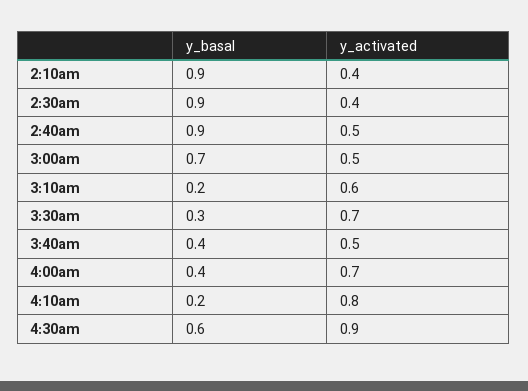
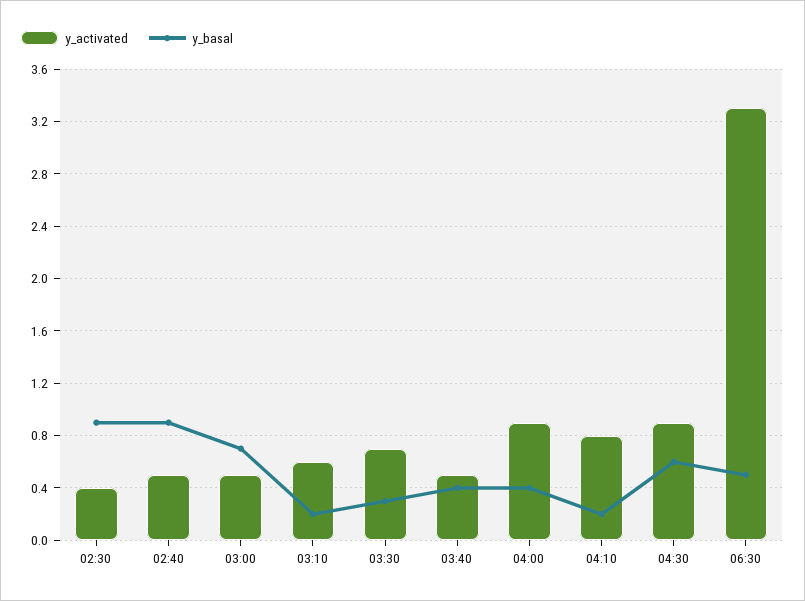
y_basal, 2:10am: 0.9 -> none
y_activated, 2:10am: 0.4 -> none
y_activated, 4:00am: 0.7 -> 0.9
y_activated, 06:30: none -> 3.3
y_basal, 06:30: none -> 0.5

